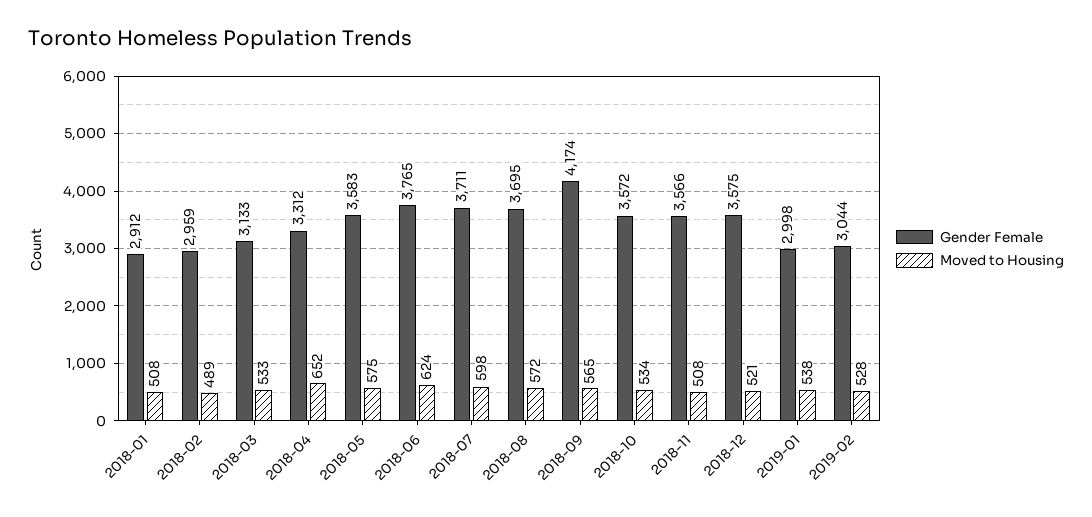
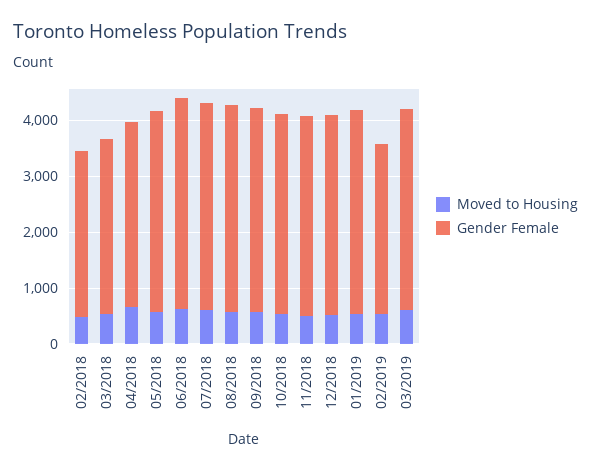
Gender Female, 2018-01: 2912 -> none
Moved to Housing, 2018-01: 508 -> none
Gender Female, 2018-09: 4174 -> 3600
Gender Female, 2019-01: 2998 -> 3600
Moved to Housing, 03/2019: none -> 600
Gender Female, 03/2019: none -> 3600

